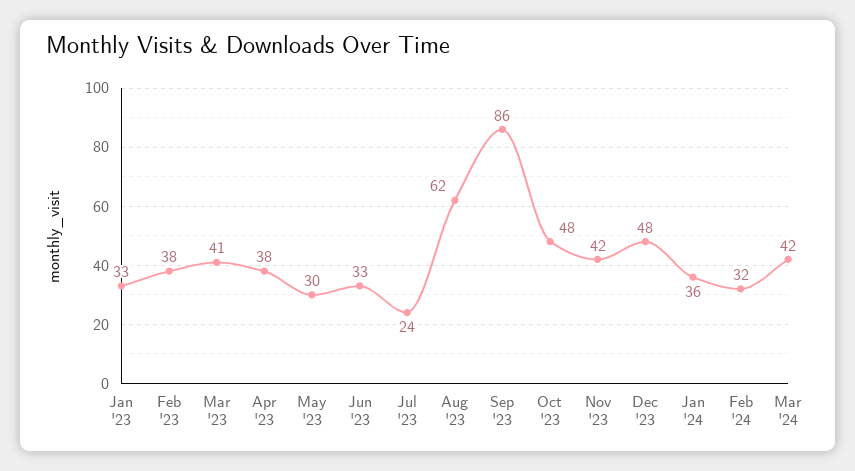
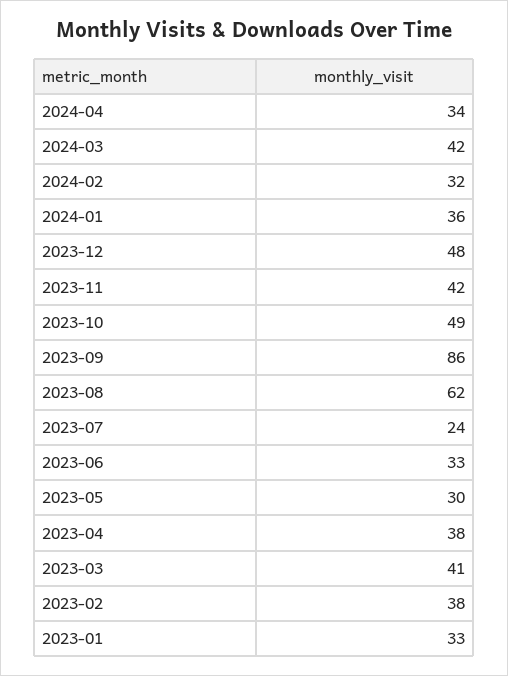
Oct '23: 48 -> 49
2024-04: none -> 34

